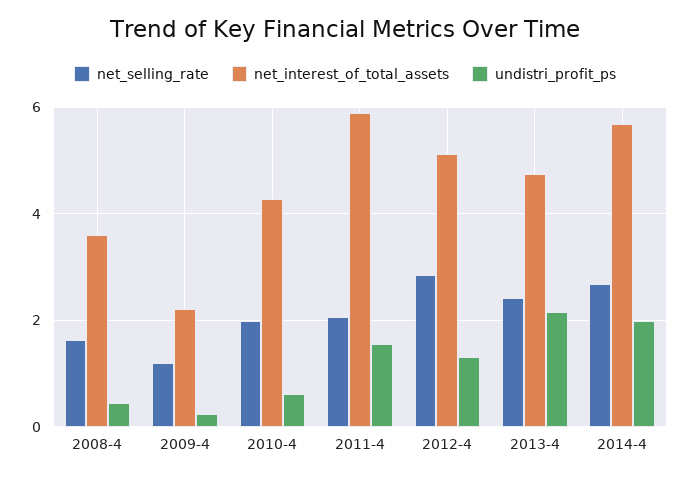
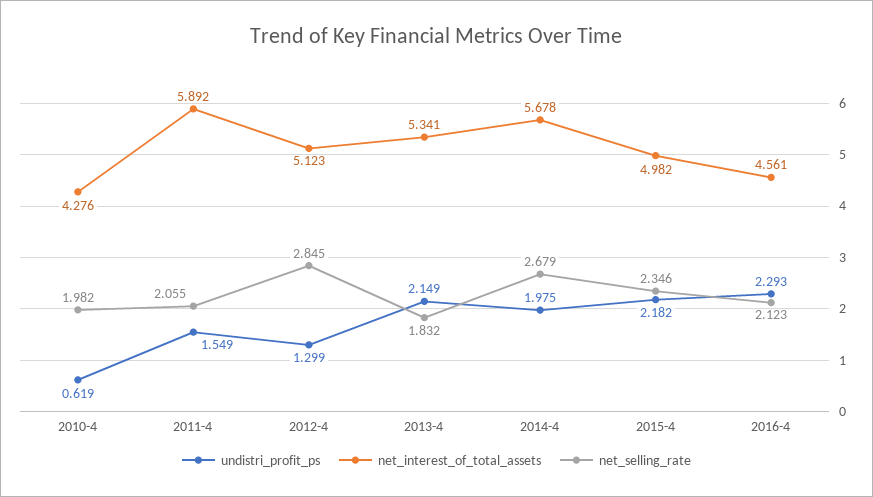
net_selling_rate, 2008-4: 1.6 -> none
net_interest_of_total_assets, 2008-4: 3.6 -> none
undistri_profit_ps, 2008-4: 0.4 -> none
net_selling_rate, 2009-4: 1.2 -> none
net_interest_of_total_assets, 2009-4: 2.2 -> none
undistri_profit_ps, 2009-4: 0.2 -> none
net_selling_rate, 2013-4: 2.4 -> 1.832
net_interest_of_total_assets, 2013-4: 4.8 -> 5.341
undistri_profit_ps, 2015-4: none -> 2.182
net_interest_of_total_assets, 2015-4: none -> 4.982
net_selling_rate, 2015-4: none -> 2.346
undistri_profit_ps, 2016-4: none -> 2.293
net_interest_of_total_assets, 2016-4: none -> 4.561
net_selling_rate, 2016-4: none -> 2.123

